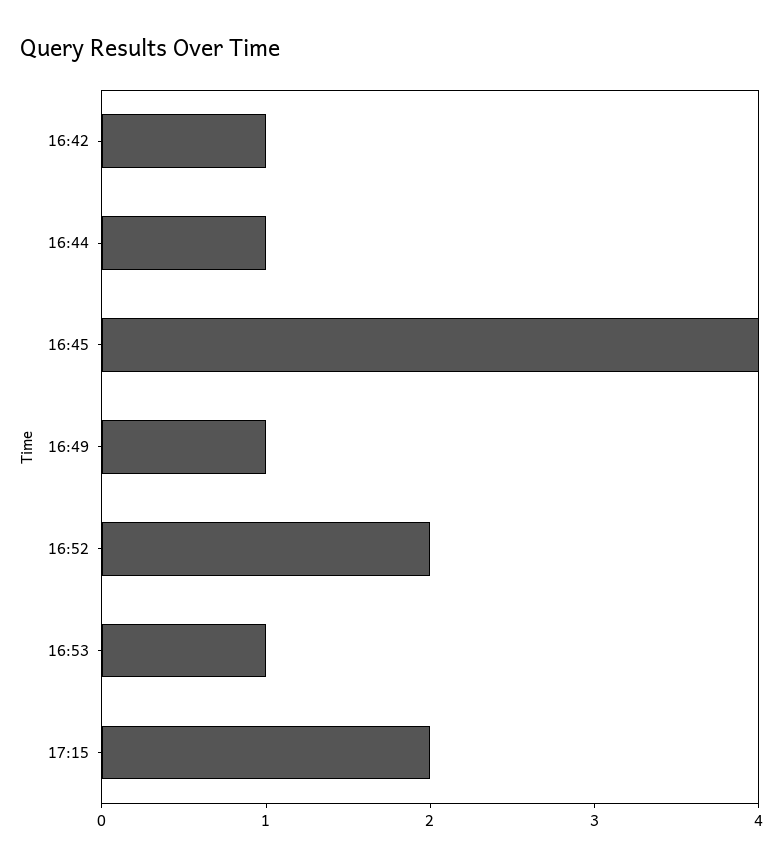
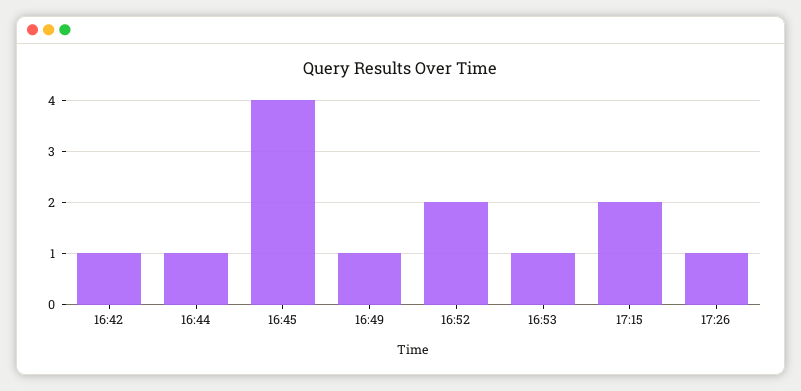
17:26: none -> 1

